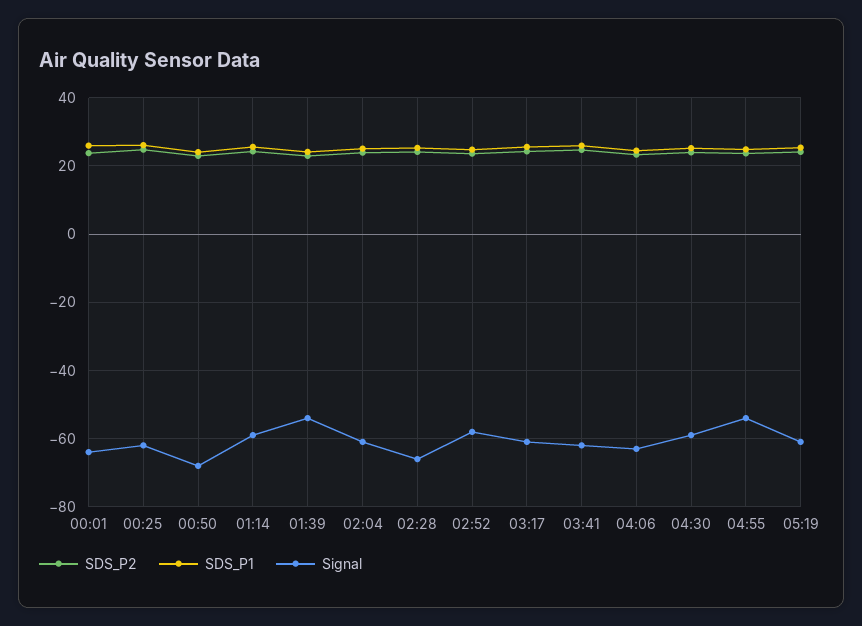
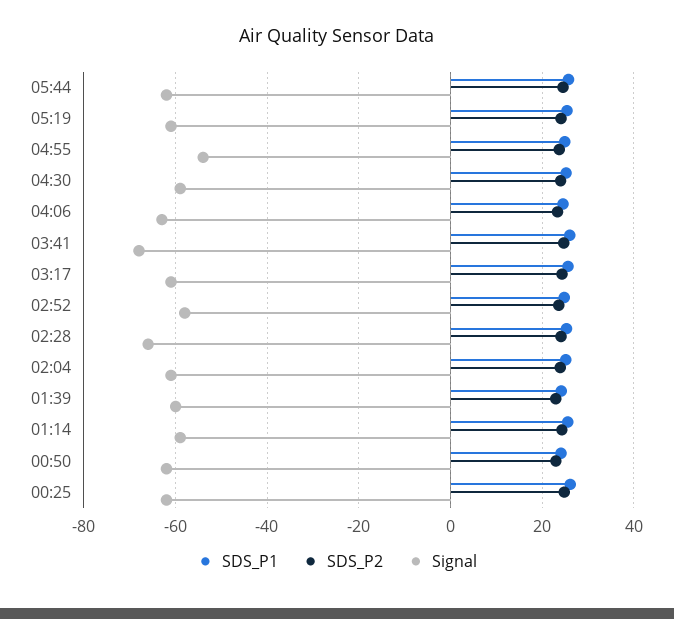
SDS_P2, 00:01: 24 -> none
SDS_P1, 00:01: 26 -> none
Signal, 00:01: -64 -> none
Signal, 00:50: -68 -> -62
Signal, 01:39: -54 -> -60
Signal, 03:41: -62 -> -68
SDS_P1, 05:44: none -> 26
SDS_P2, 05:44: none -> 24
Signal, 05:44: none -> -62

